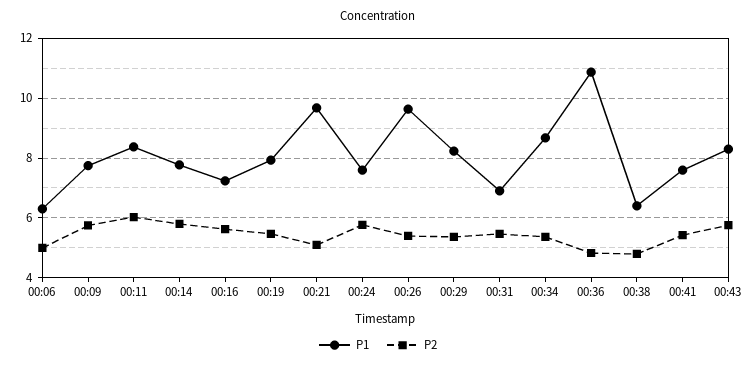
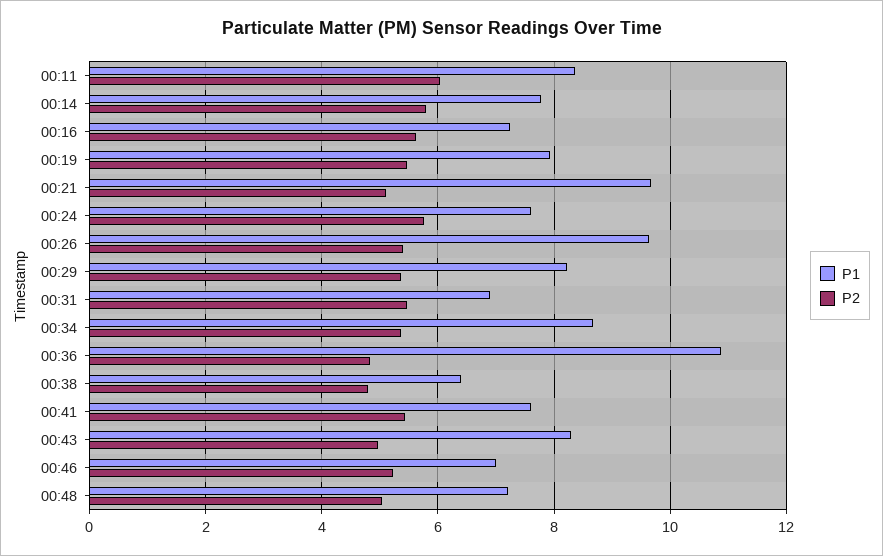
P1, 00:06: 6.25 -> none
P2, 00:06: 5 -> none
P1, 00:09: 7.75 -> none
P2, 00:09: 5.75 -> none
P2, 00:43: 5.75 -> 5
P1, 00:46: none -> 7
P2, 00:46: none -> 5.2
P1, 00:48: none -> 7.2
P2, 00:48: none -> 5

